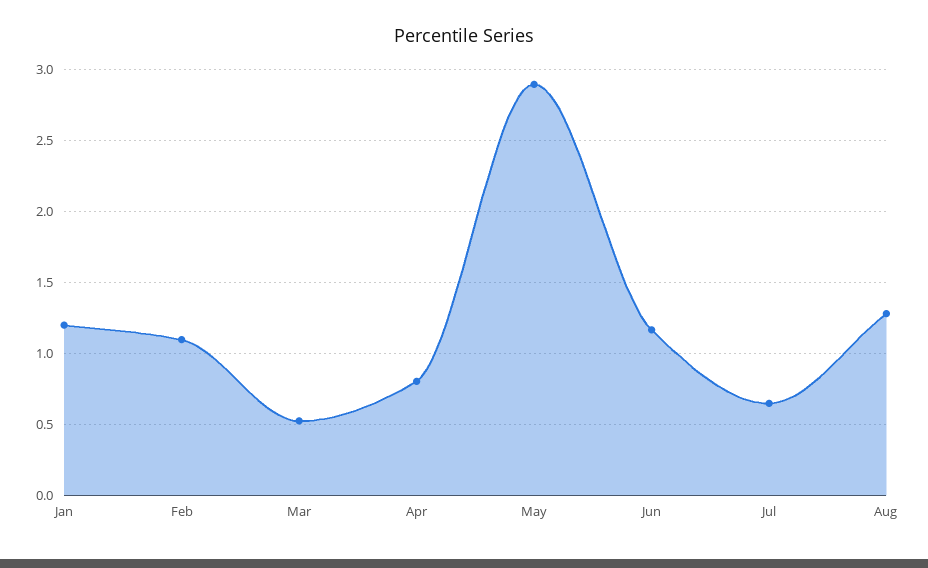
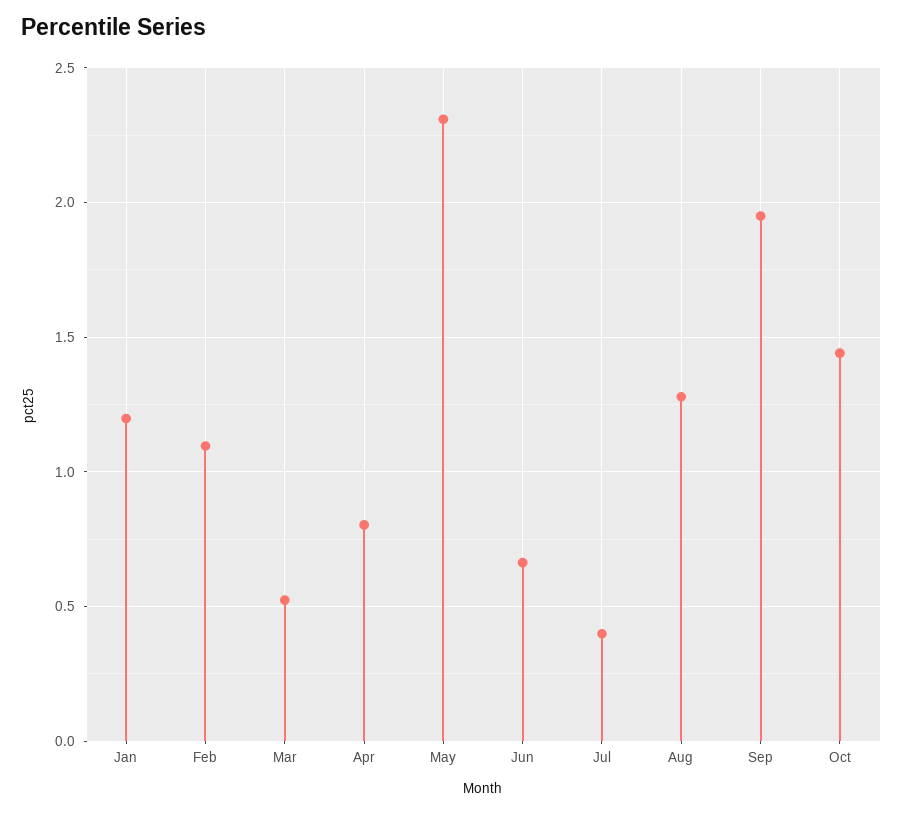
May: 2.9 -> 2.3
Jun: 1.15 -> 0.65
Jul: 0.65 -> 0.4
Sep: none -> 1.95
Oct: none -> 1.45

